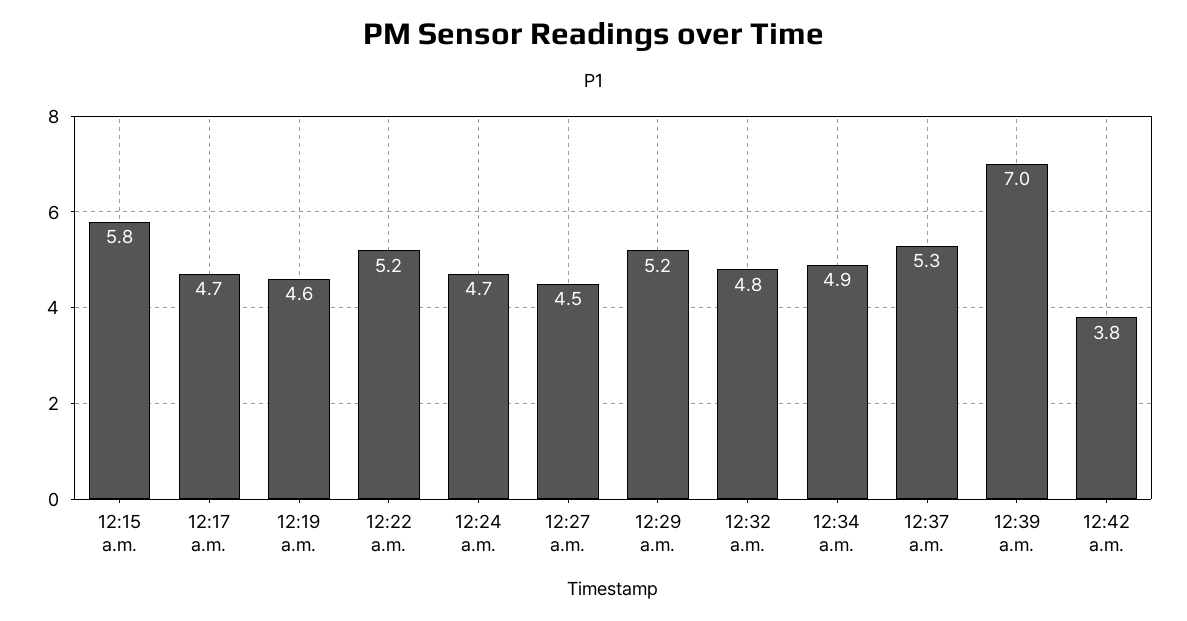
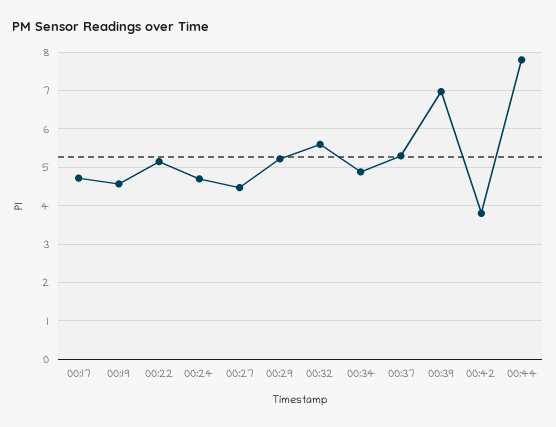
12:15 a.m.: 5.8 -> none
12:32 a.m.: 4.8 -> 5.6
00:44: none -> 7.8

